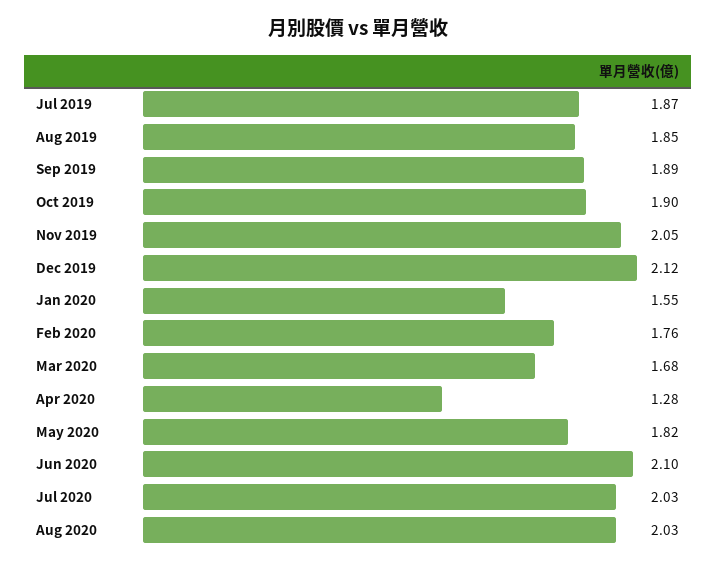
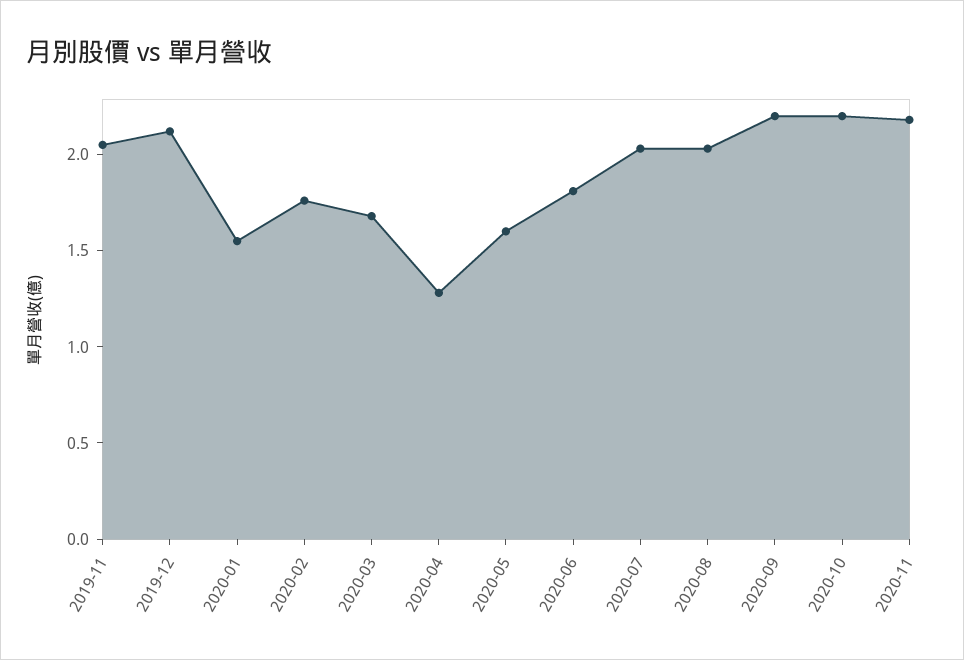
Jul 2019: 1.87 -> none
Aug 2019: 1.85 -> none
Sep 2019: 1.89 -> none
Oct 2019: 1.9 -> none
May 2020: 1.82 -> 1.6
Jun 2020: 2.1 -> 1.8
2020-09: none -> 2.2
2020-10: none -> 2.2
2020-11: none -> 2.2

